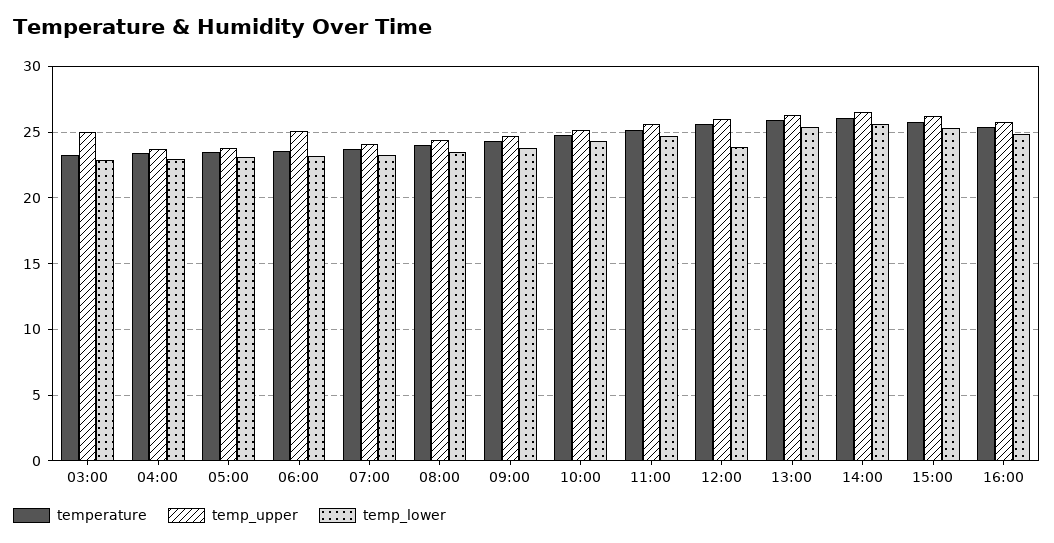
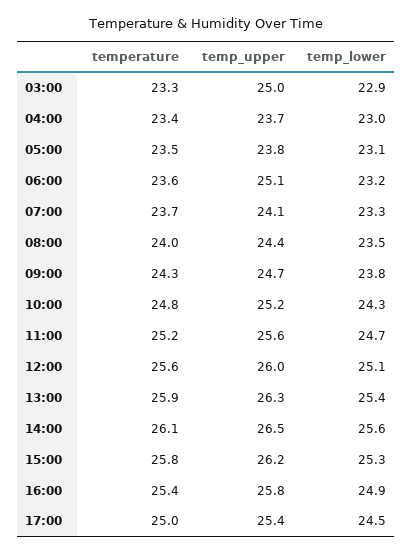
temp_lower, 12:00: 24 -> 25.1
temperature, 17:00: none -> 25
temp_upper, 17:00: none -> 25.4
temp_lower, 17:00: none -> 24.5

